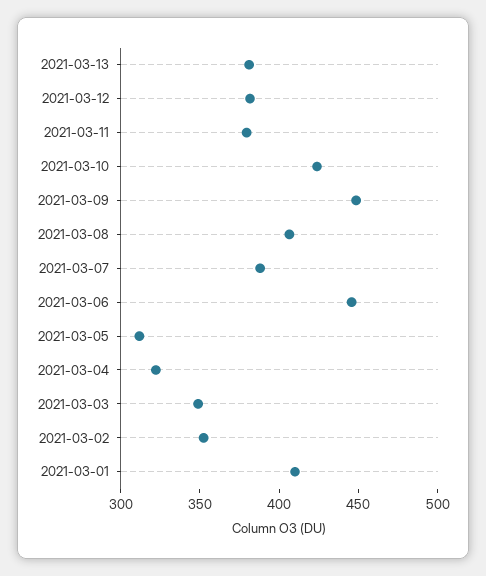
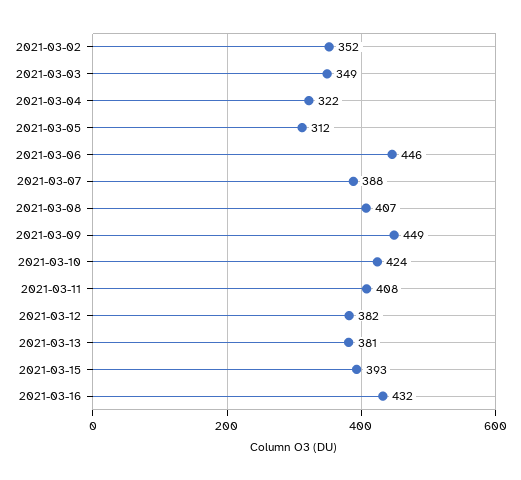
2021-03-11: 380 -> 408
2021-03-01: 410 -> none
2021-03-15: none -> 393
2021-03-16: none -> 432

